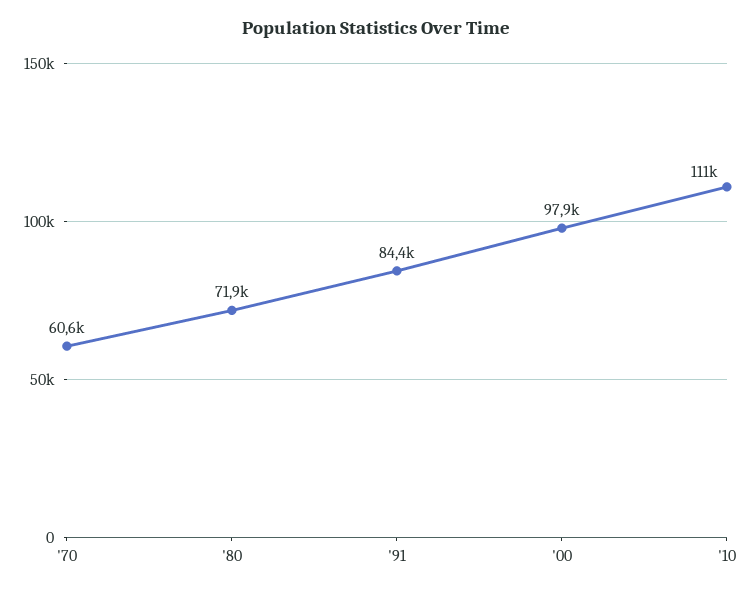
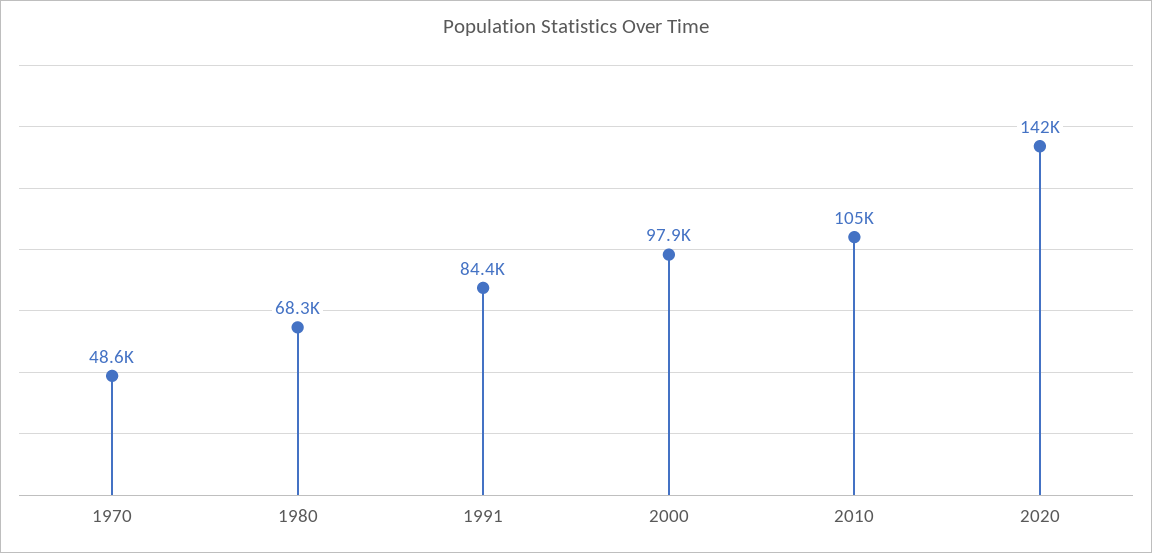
'70: 60600 -> 48600
'80: 71900 -> 68300
'10: 111000 -> 105000
2020: none -> 142000

